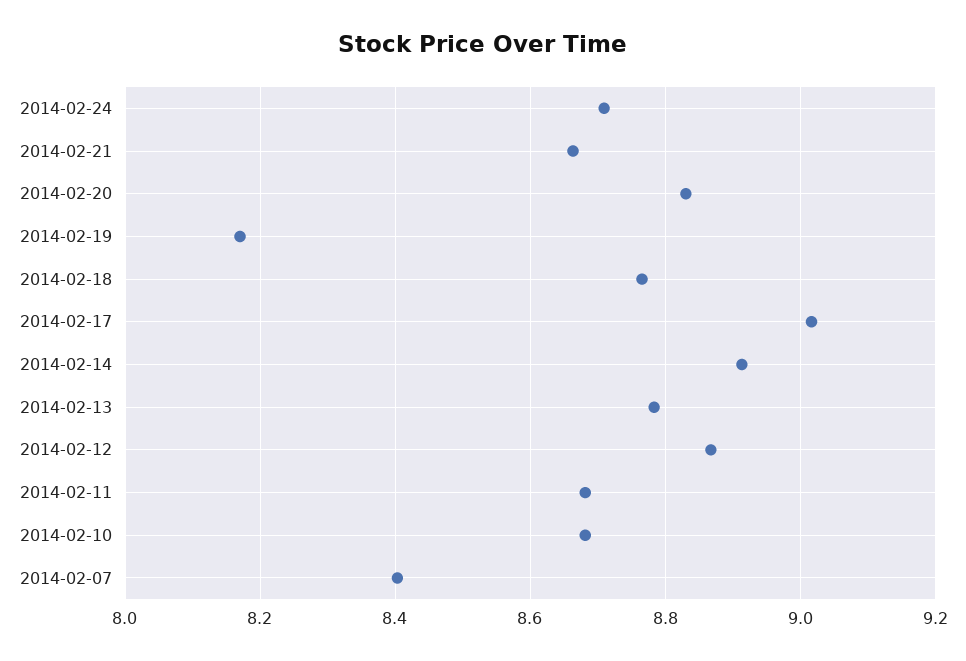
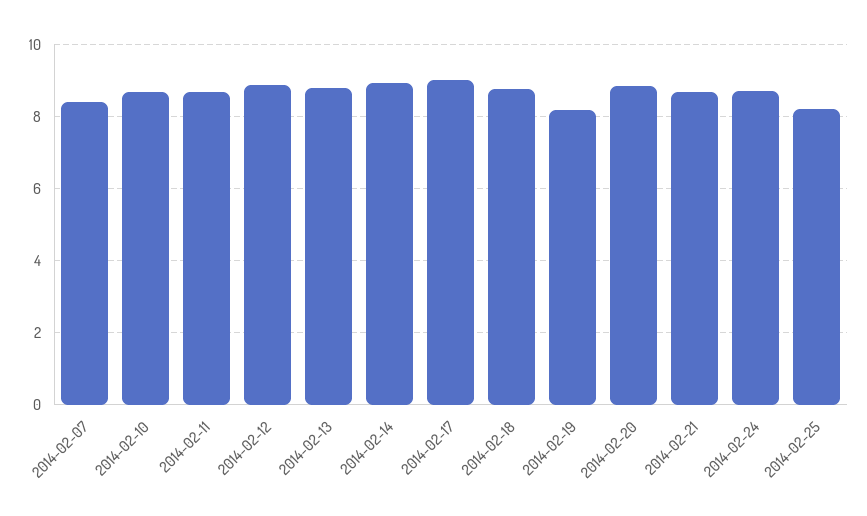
2014-02-25: none -> 8.2

